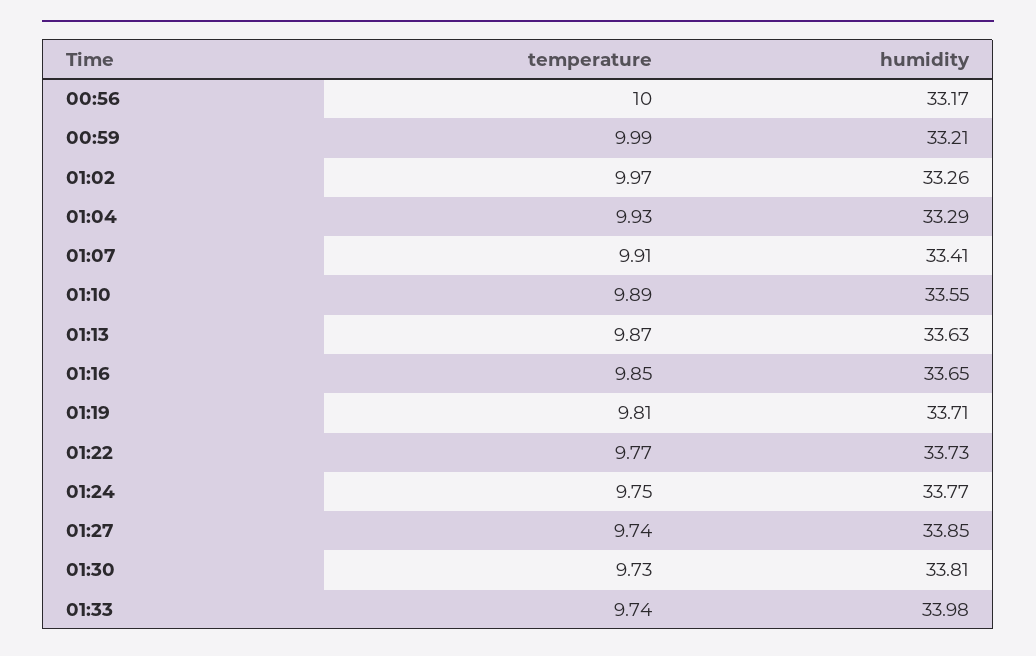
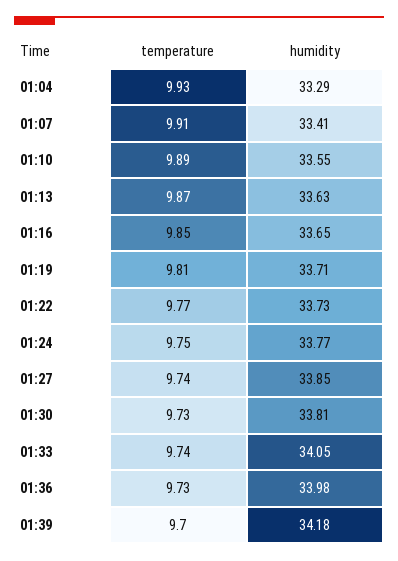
temperature, 00:56: 10 -> none
humidity, 00:56: 33.17 -> none
temperature, 00:59: 9.99 -> none
humidity, 00:59: 33.21 -> none
temperature, 01:02: 9.97 -> none
humidity, 01:02: 33.26 -> none
humidity, 01:33: 33.98 -> 34.05
temperature, 01:36: none -> 9.73
humidity, 01:36: none -> 33.98
temperature, 01:39: none -> 9.7
humidity, 01:39: none -> 34.18

